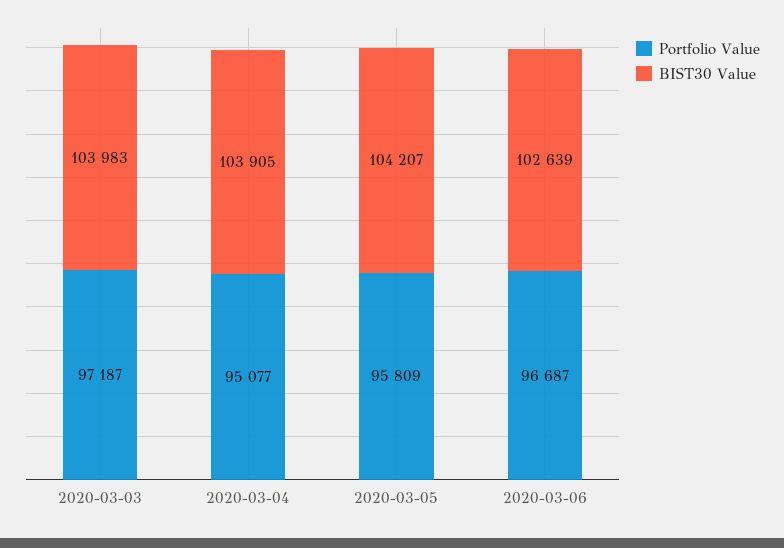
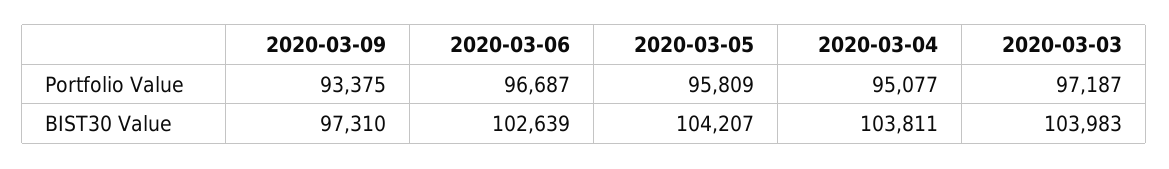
BIST30 Value, 2020-03-04: 103905 -> 103811
Portfolio Value, 2020-03-09: none -> 93375
BIST30 Value, 2020-03-09: none -> 97310

